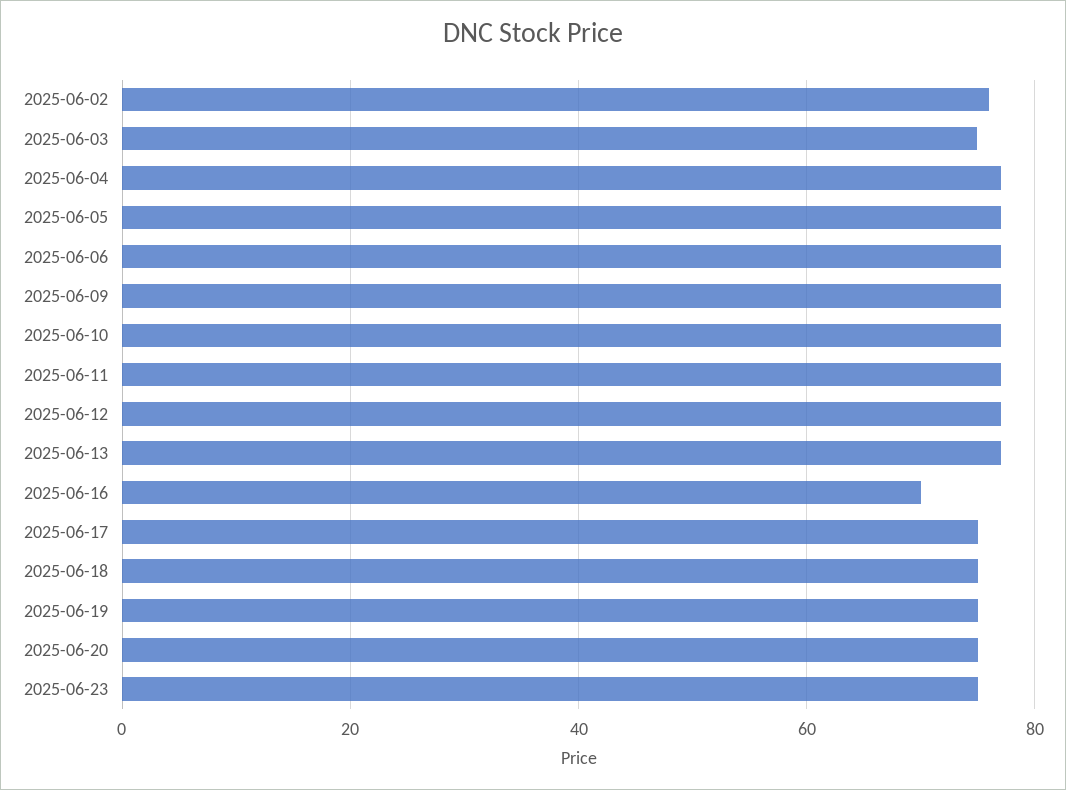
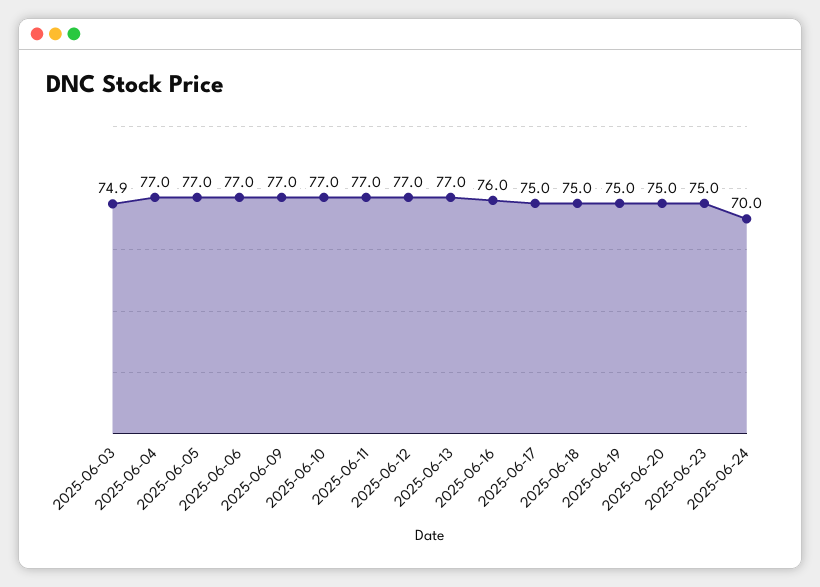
2025-06-02: 76 -> none
2025-06-16: 70 -> 76
2025-06-24: none -> 70

